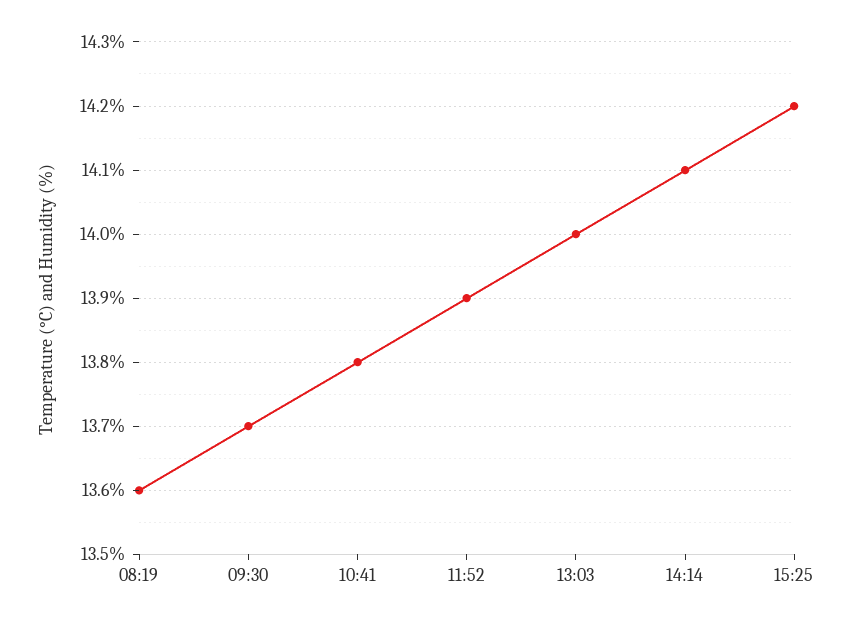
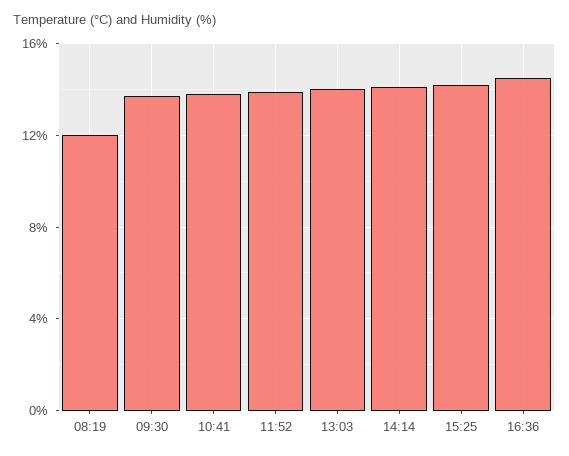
08:19: 13.6 -> 12
16:36: none -> 14.5

